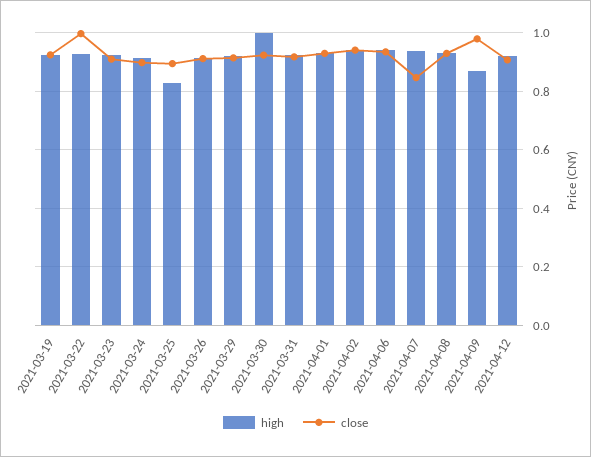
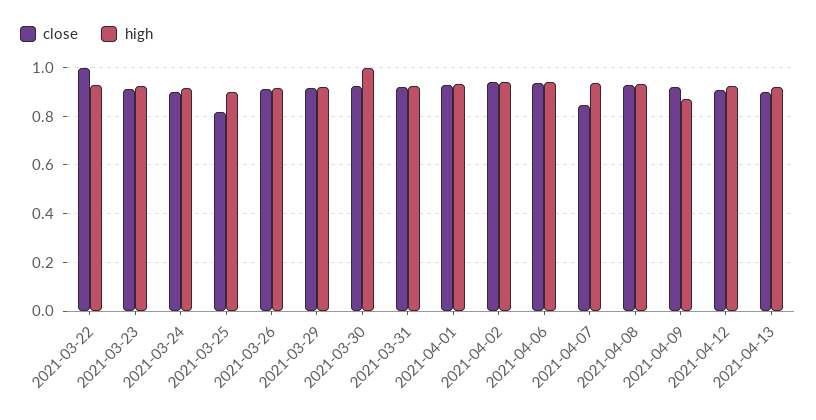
high, 2021-03-19: 0.925 -> none
close, 2021-03-19: 0.925 -> none
high, 2021-03-25: 0.825 -> 0.9
close, 2021-03-25: 0.9 -> 0.825
close, 2021-04-09: 0.975 -> 0.925
close, 2021-04-13: none -> 0.9
high, 2021-04-13: none -> 0.925

